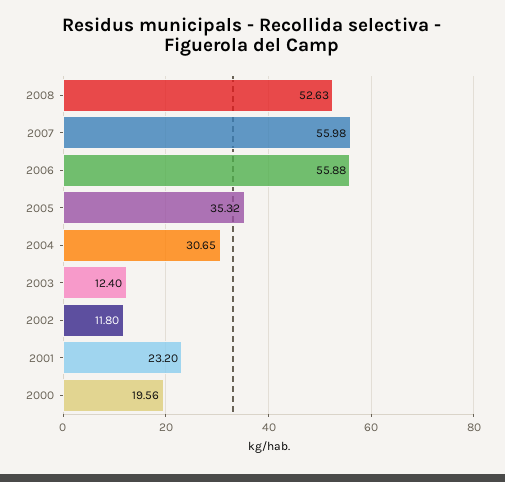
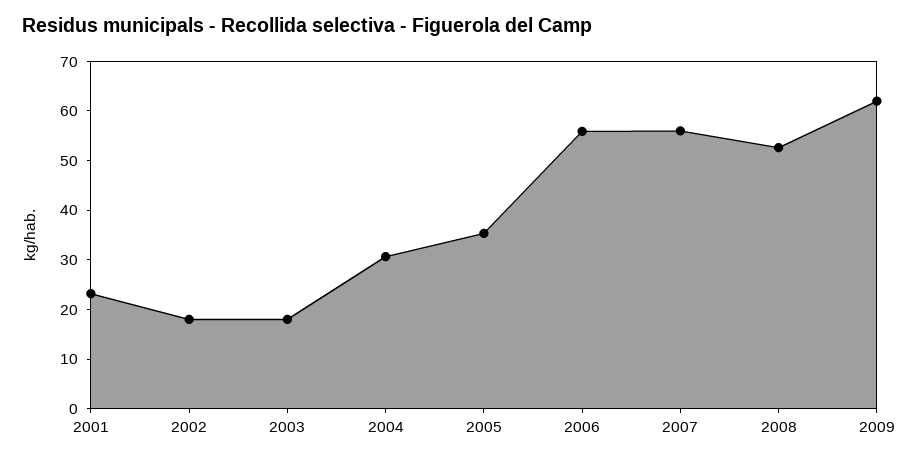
2003: 12.4 -> 18
2002: 11.8 -> 18
2000: 19.56 -> none
2009: none -> 62

